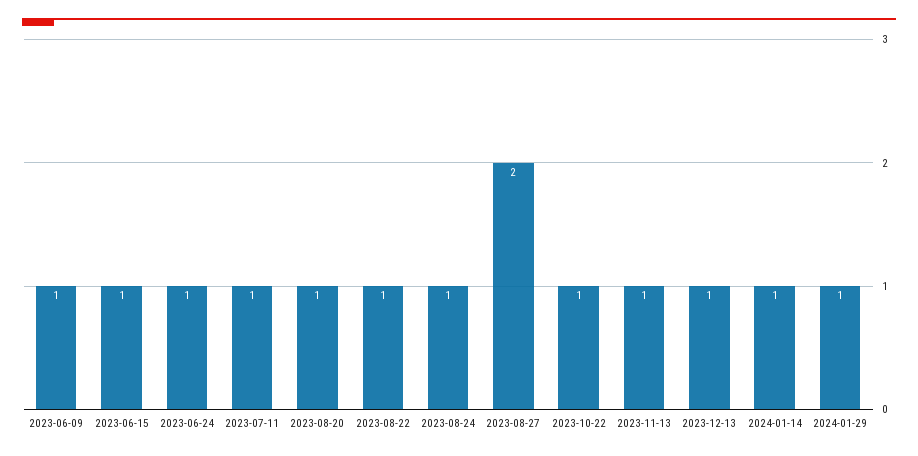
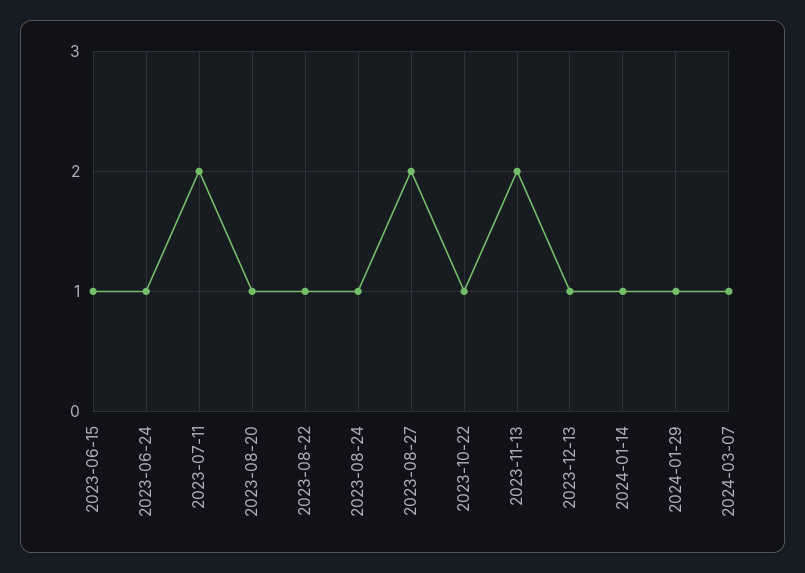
2023-06-09: 1 -> none
2023-07-11: 1 -> 2
2023-11-13: 1 -> 2
2024-03-07: none -> 1

